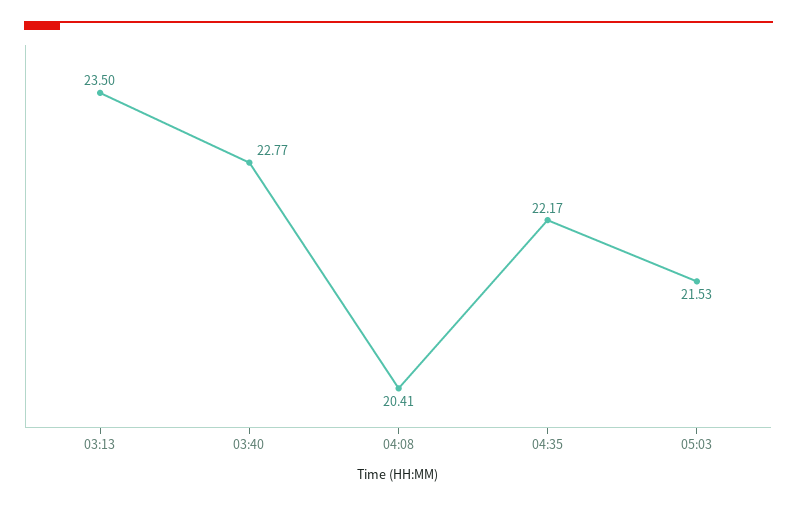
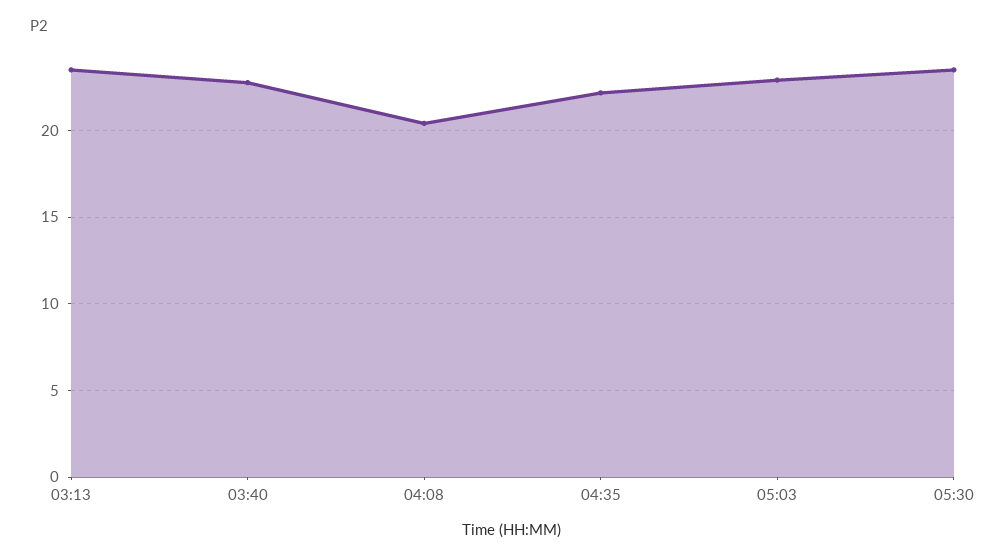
05:03: 21.53 -> 23
05:30: none -> 23.5

